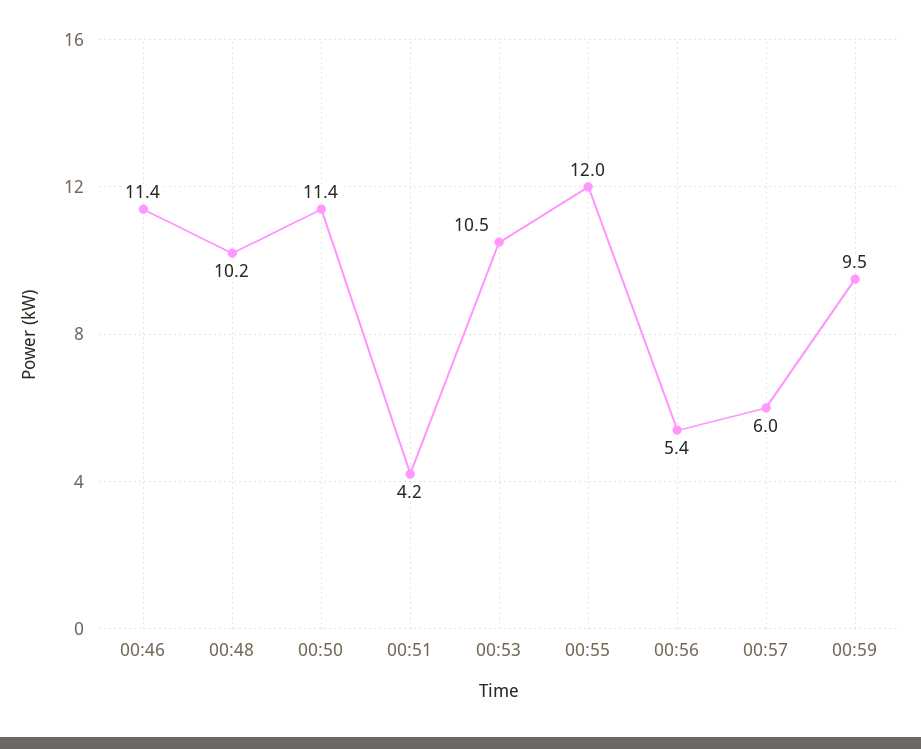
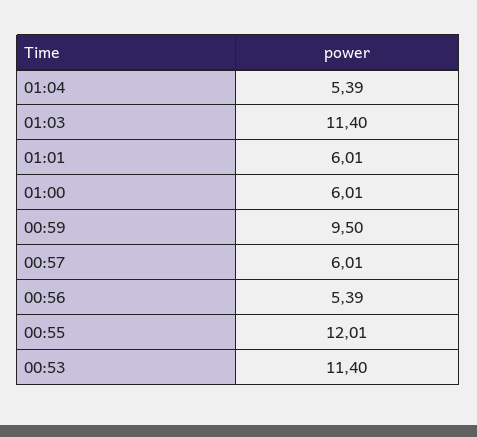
00:46: 11.4 -> none
00:48: 10.2 -> none
00:50: 11.4 -> none
00:51: 4.2 -> none
00:53: 10.5 -> 11.4
01:04: none -> 5.39
01:03: none -> 11.4
01:01: none -> 6.01
01:00: none -> 6.01

